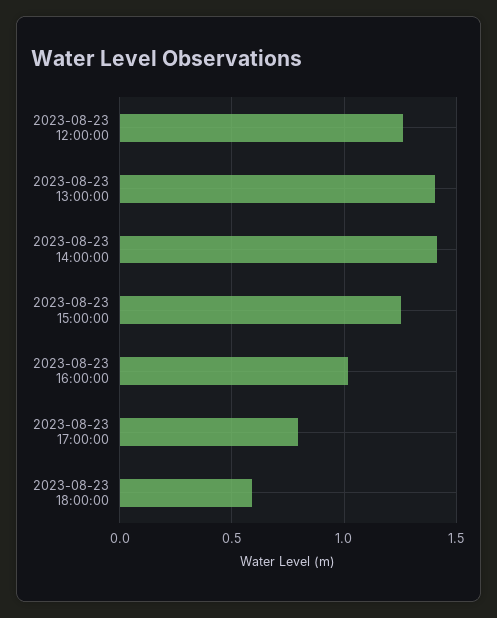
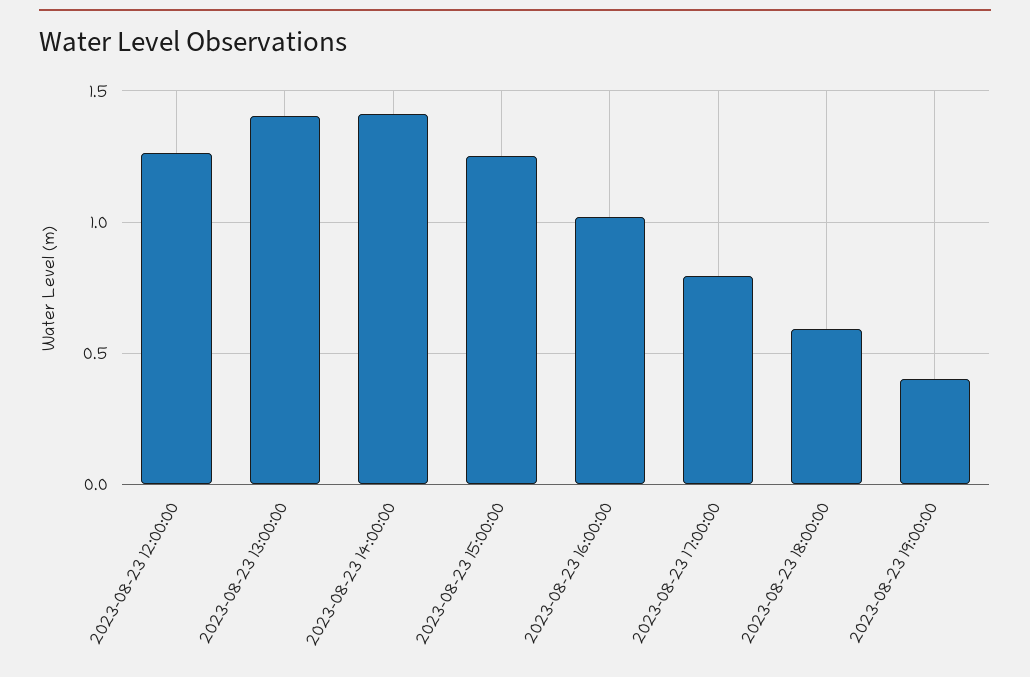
2023-08-23 19:00:00: none -> 0.4

